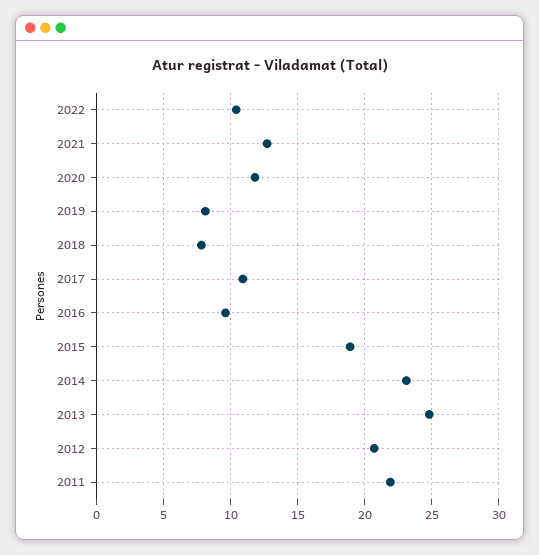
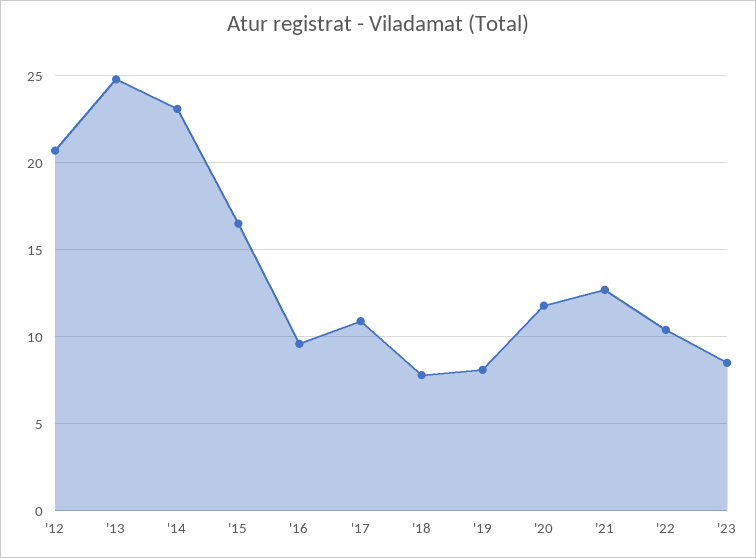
2015: 19 -> 16.5
2011: 22 -> none
'23: none -> 8.5

